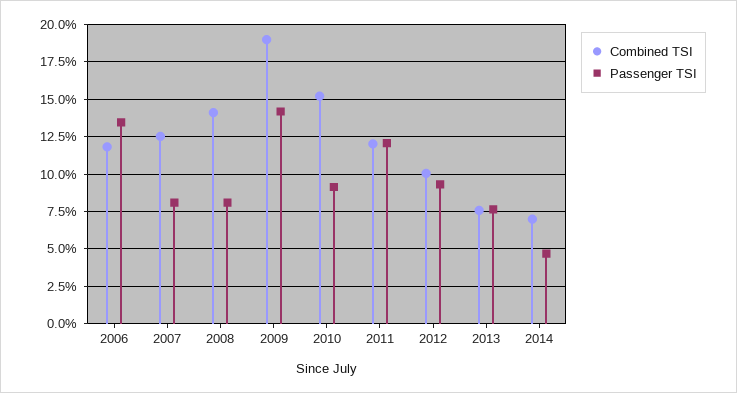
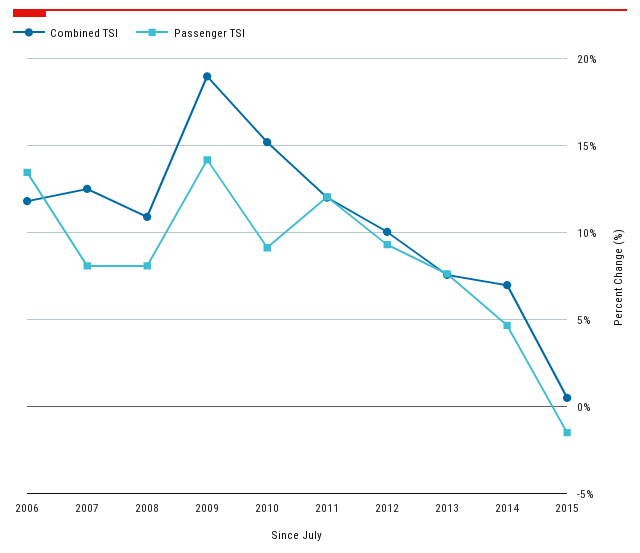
Combined TSI, 2008: 14 -> 11
Combined TSI, 2015: none -> 0.5
Passenger TSI, 2015: none -> -1.5

